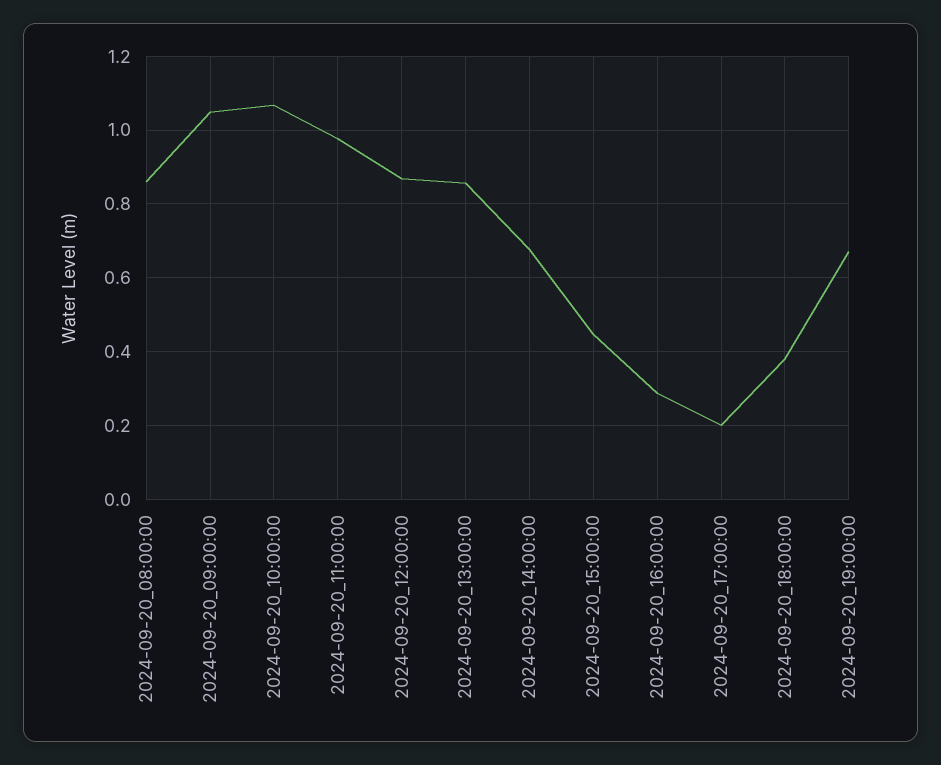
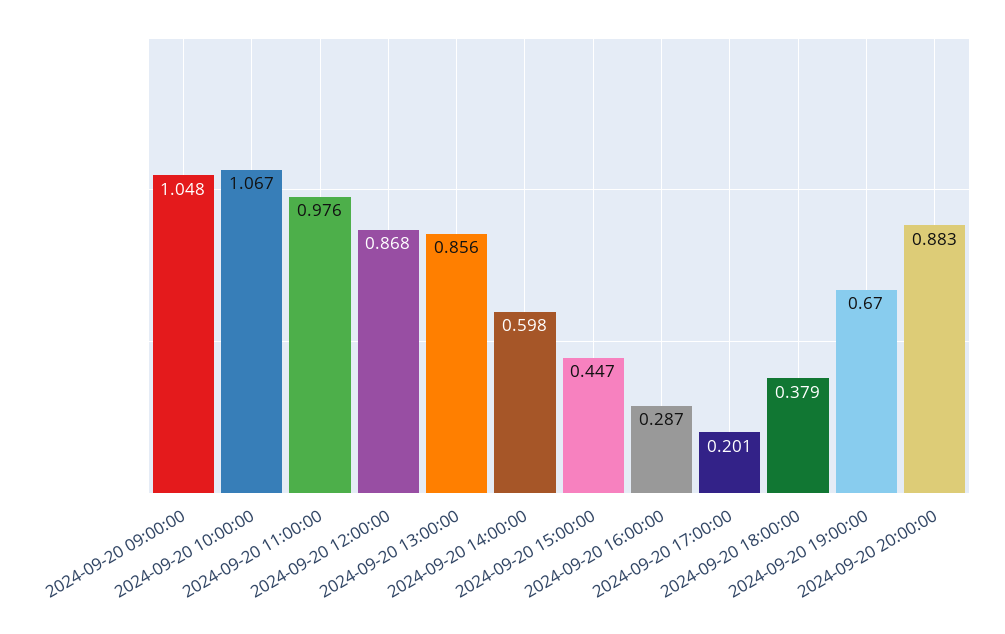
2024-09-20_08:00:00: 0.86 -> none
2024-09-20_14:00:00: 0.68 -> 0.598
2024-09-20 20:00:00: none -> 0.883

